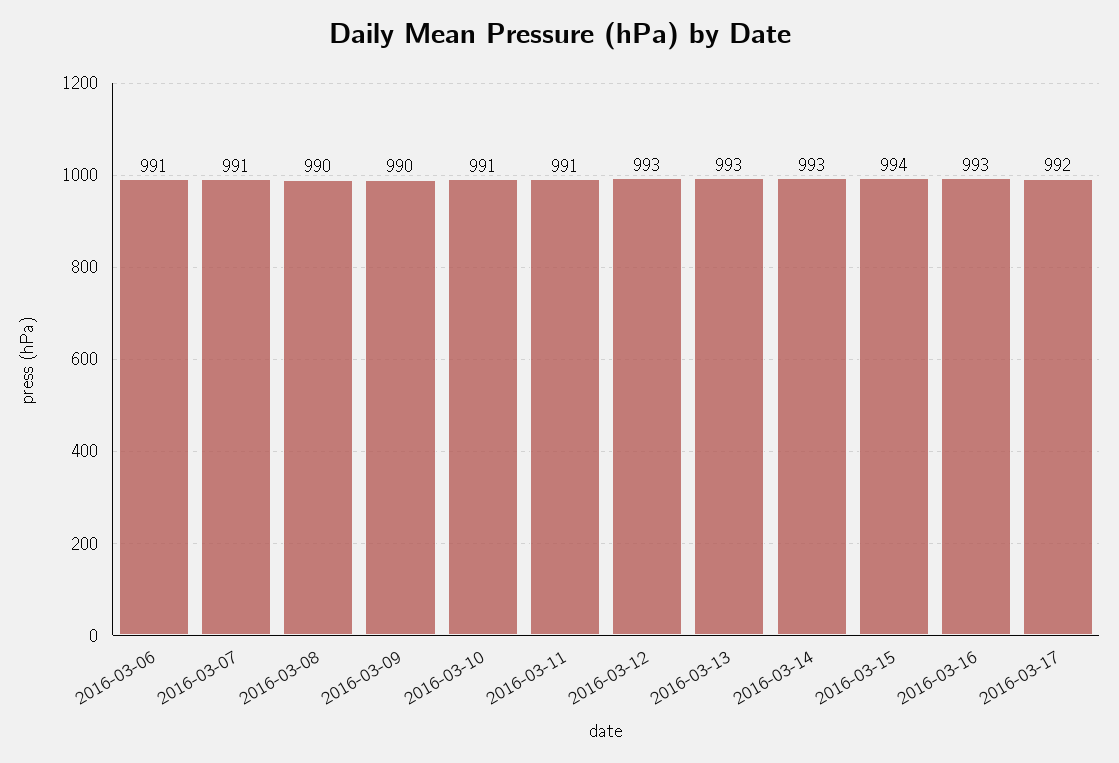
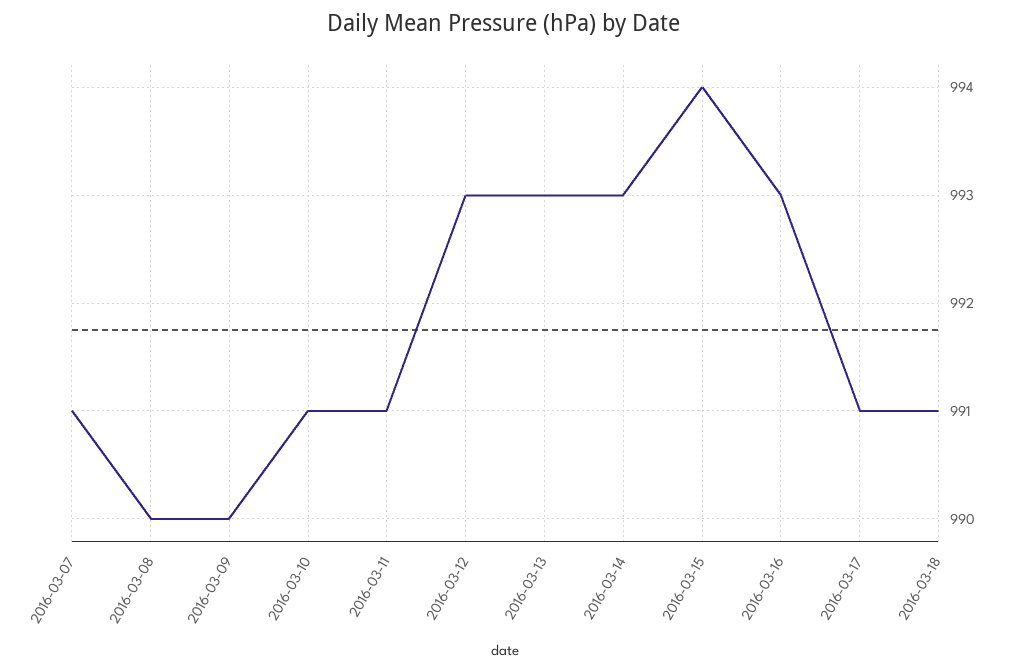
2016-03-06: 991 -> none
2016-03-17: 992 -> 991
2016-03-18: none -> 991

